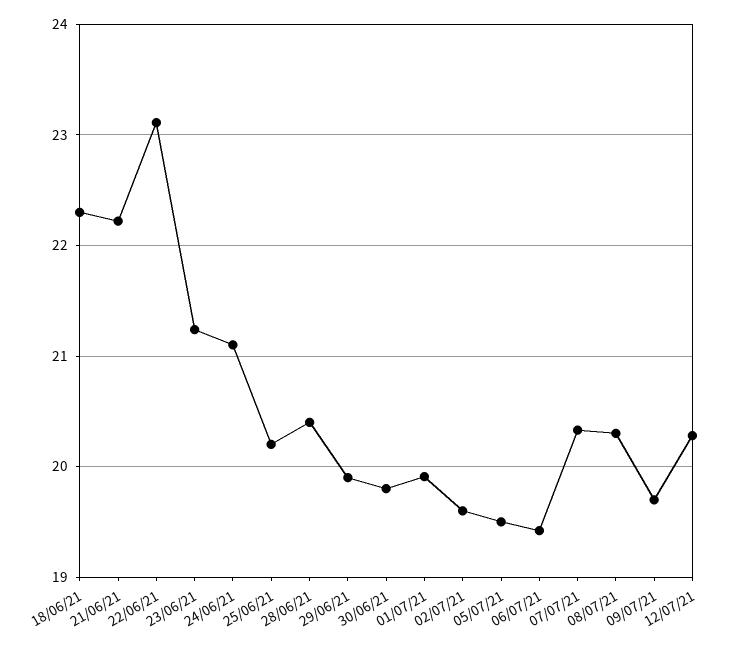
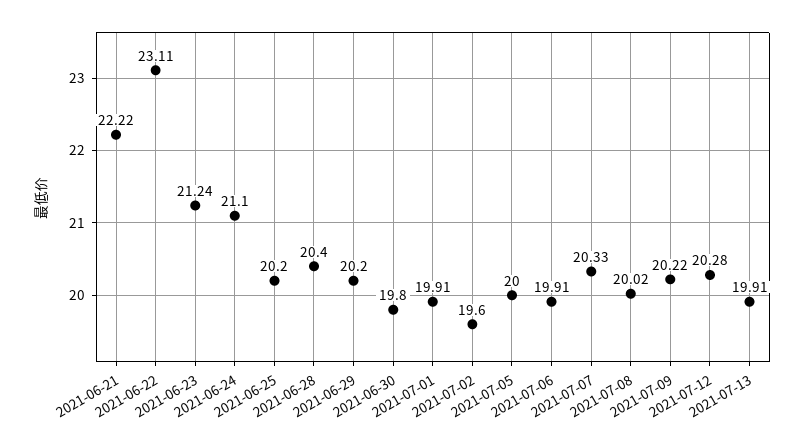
18/06/21: 22.3 -> none
29/06/21: 19.9 -> 20.2
05/07/21: 19.5 -> 20
06/07/21: 19.4 -> 19.91
08/07/21: 20.3 -> 20.02
09/07/21: 19.7 -> 20.22
2021-07-13: none -> 19.91

